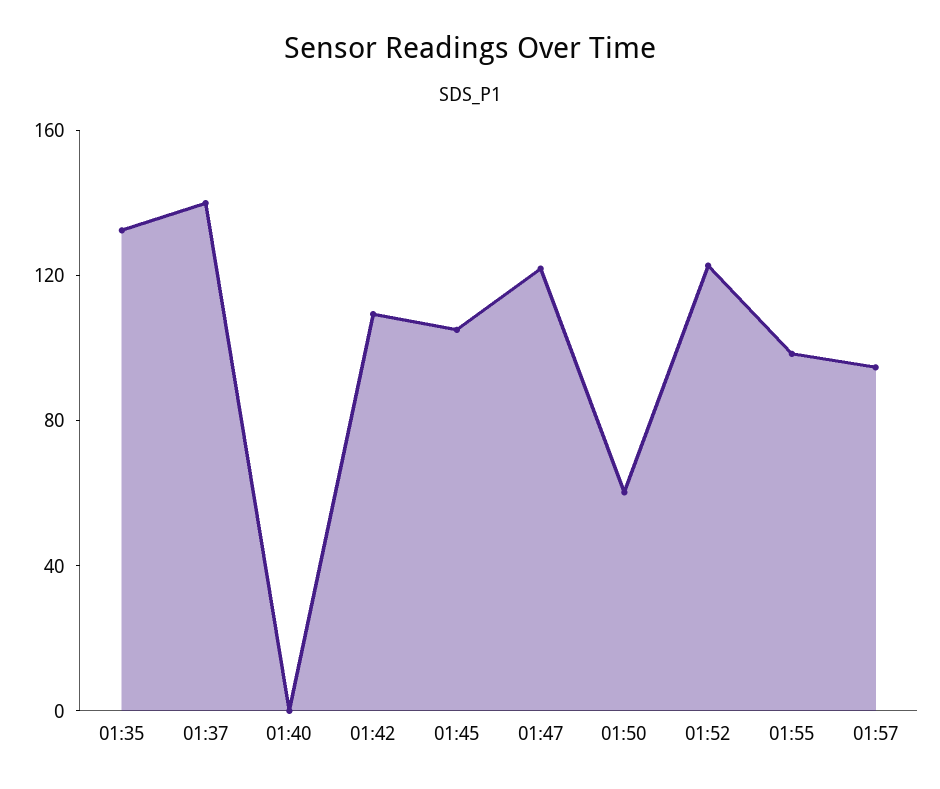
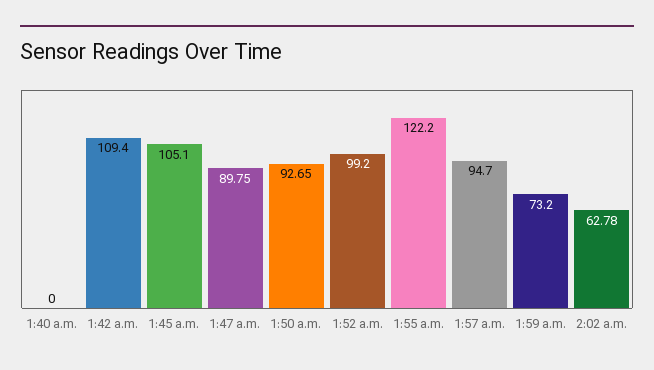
01:35: 130 -> none
01:37: 140 -> none
01:47: 120 -> 89.75
01:50: 60 -> 92.65
01:52: 120 -> 99.2
01:55: 100 -> 122.2
1:59 a.m.: none -> 73.2
2:02 a.m.: none -> 62.78

